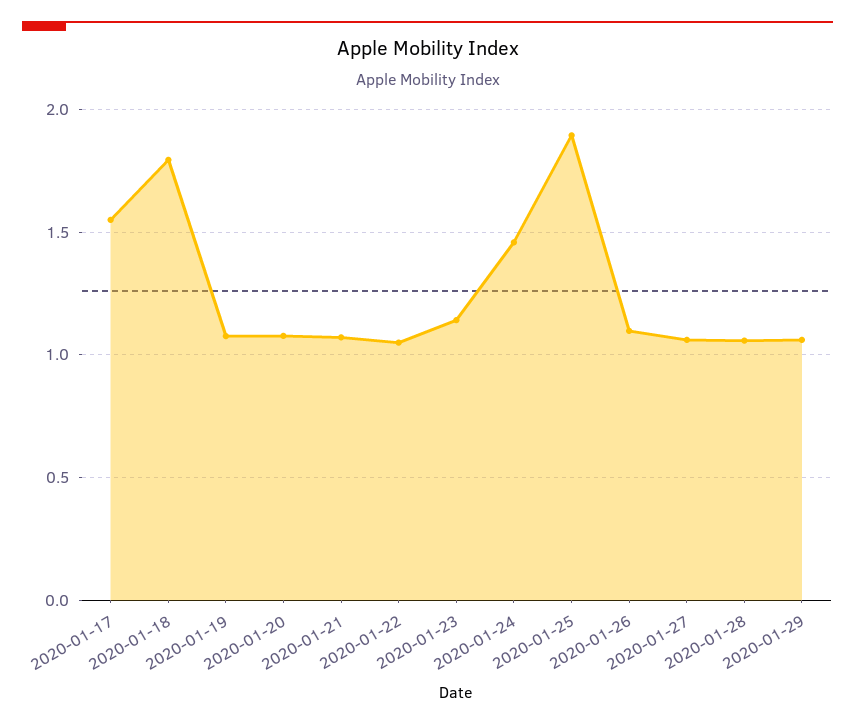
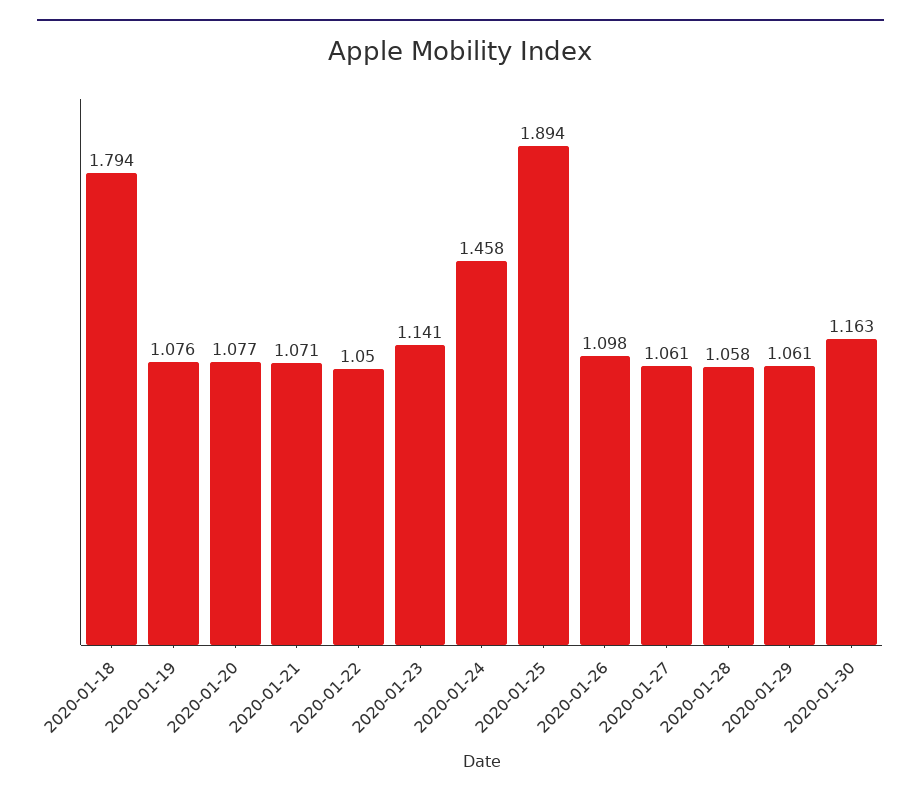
2020-01-17: 1.55 -> none
2020-01-30: none -> 1.163

